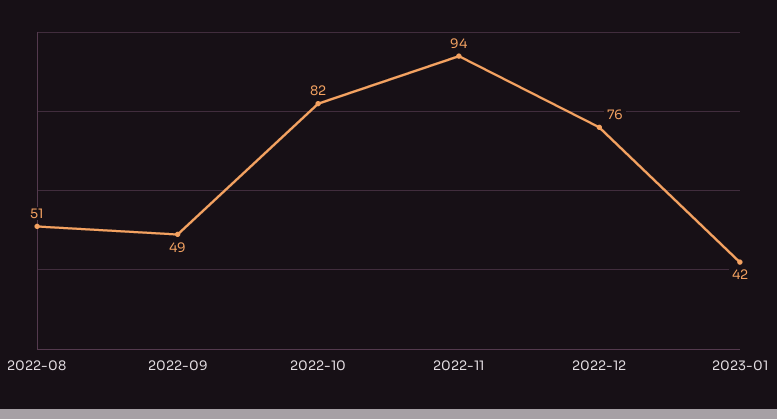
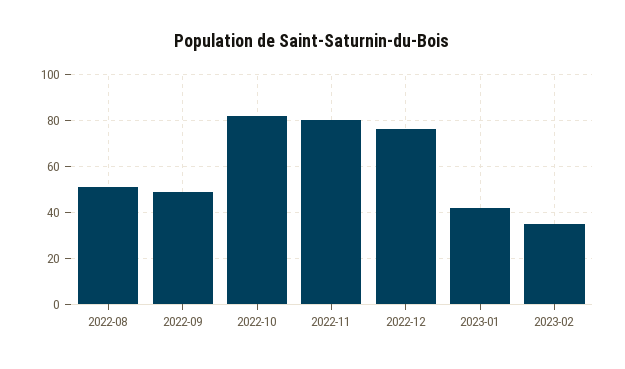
2022-11: 94 -> 80
2023-02: none -> 35

